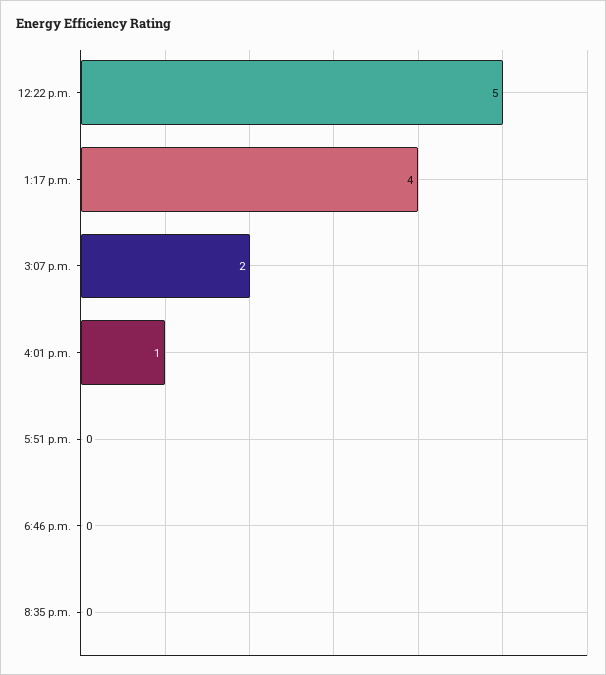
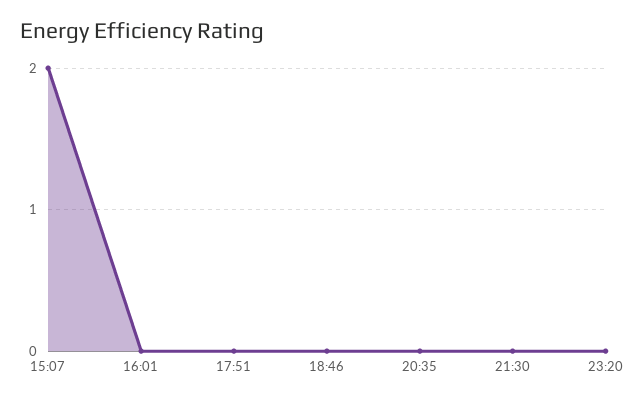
12:22 p.m.: 5 -> none
1:17 p.m.: 4 -> none
4:01 p.m.: 1 -> 0
21:30: none -> 0
23:20: none -> 0

